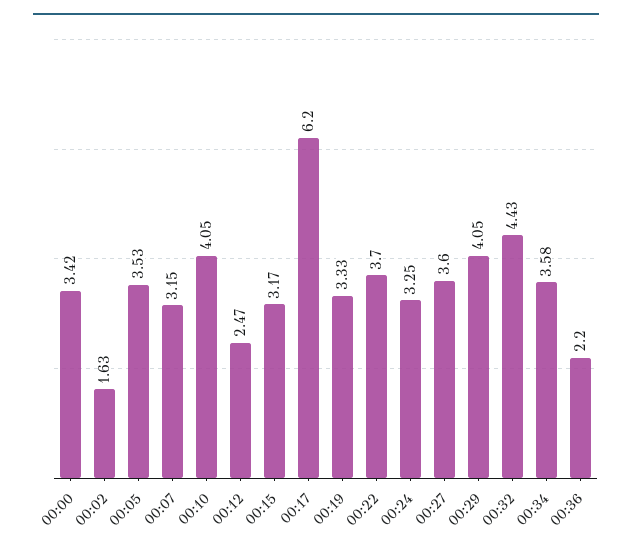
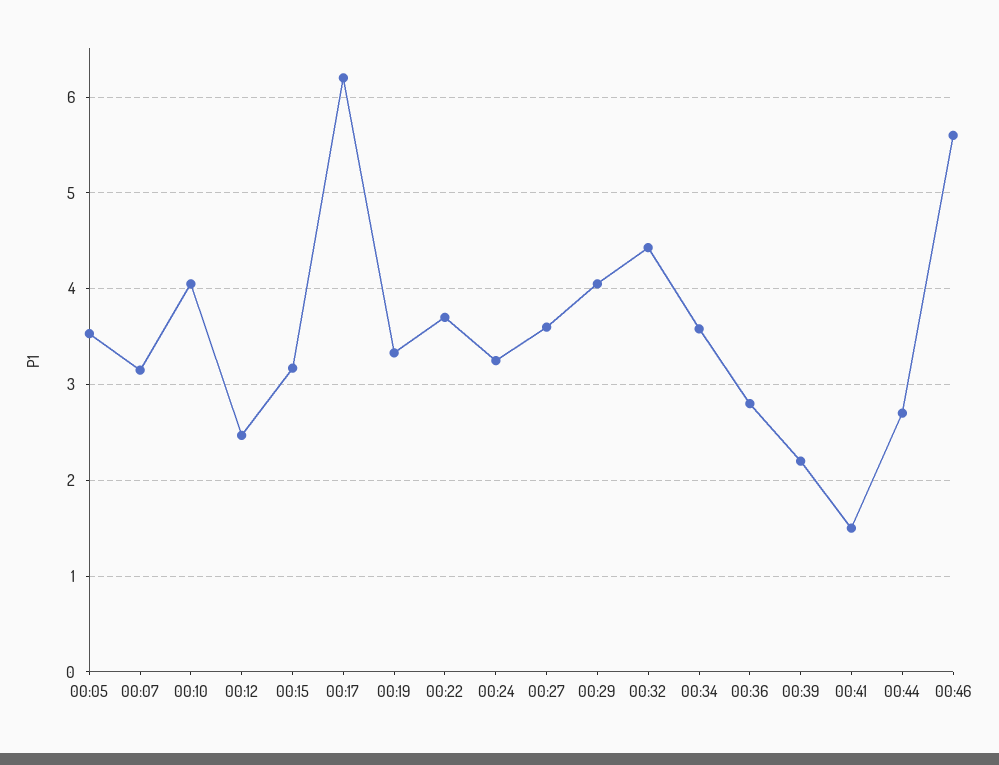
00:00: 3.42 -> none
00:02: 1.63 -> none
00:36: 2.2 -> 2.8
00:39: none -> 2.2
00:41: none -> 1.5
00:44: none -> 2.7
00:46: none -> 5.6

